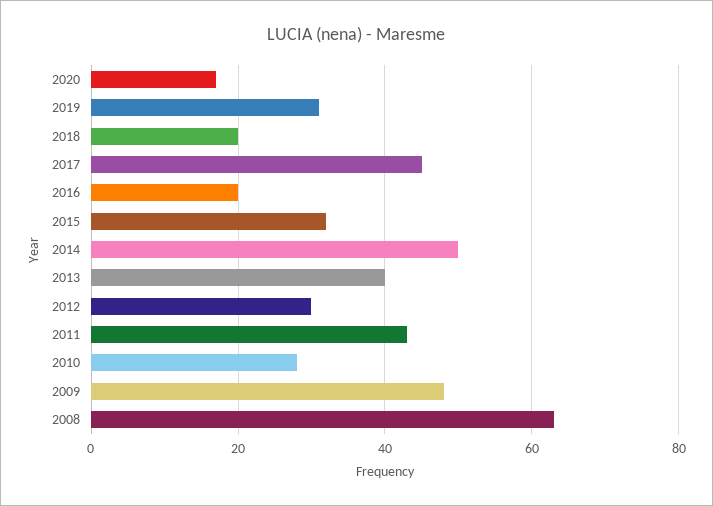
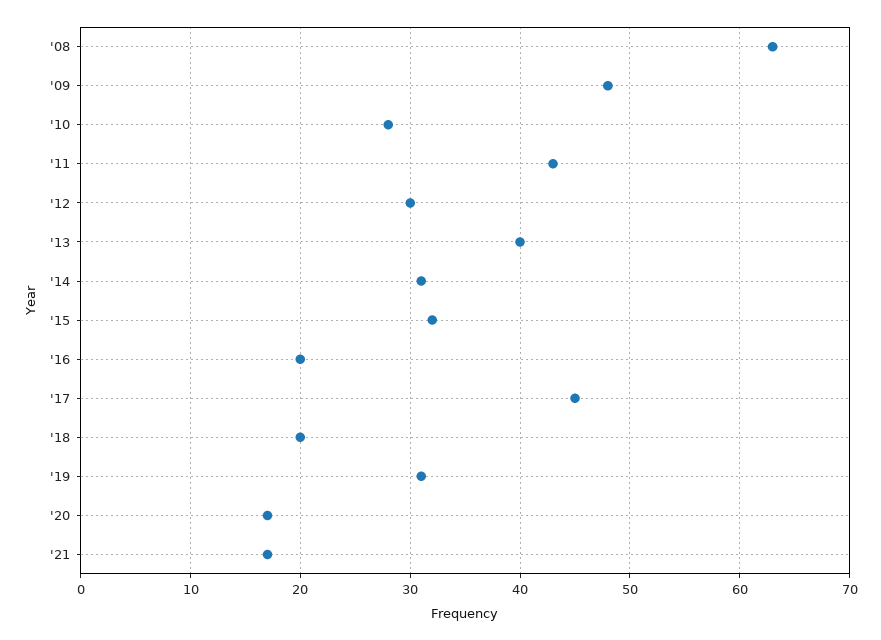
2014: 50 -> 31
'21: none -> 17

